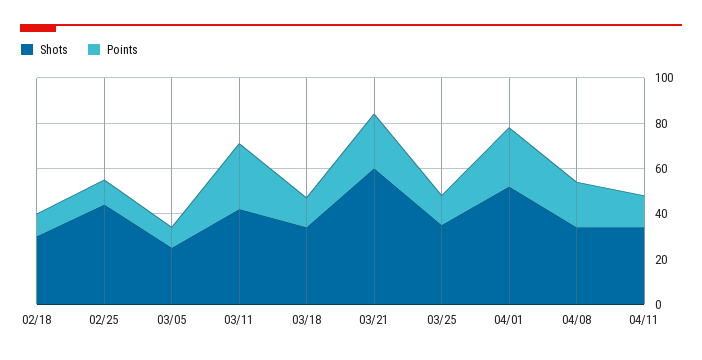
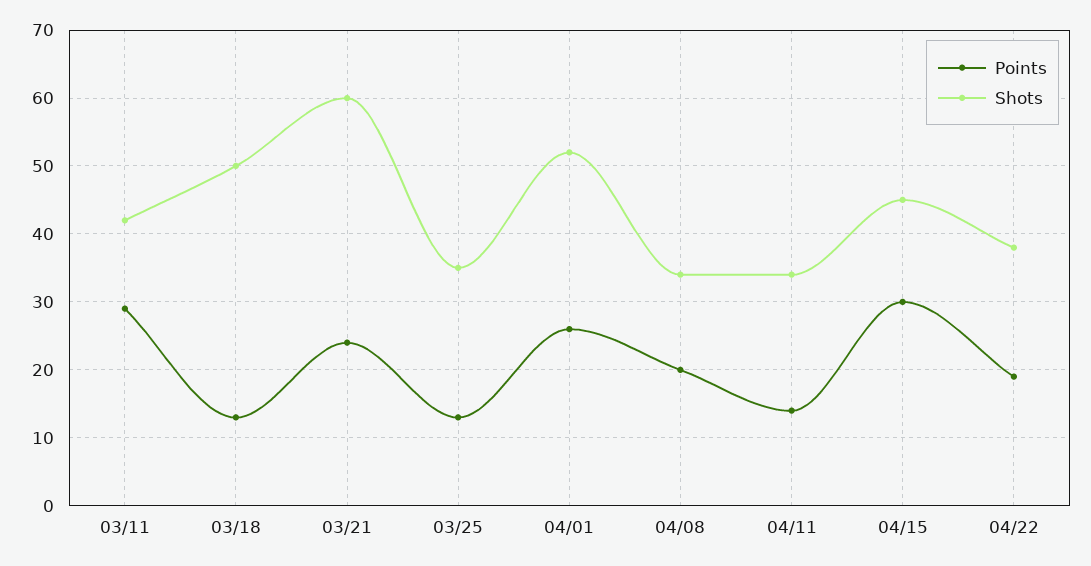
Shots, 02/18: 30 -> none
Points, 02/18: 10 -> none
Shots, 02/25: 45 -> none
Points, 02/25: 10 -> none
Shots, 03/05: 25 -> none
Points, 03/05: 10 -> none
Shots, 03/18: 35 -> 50
Points, 04/15: none -> 30
Shots, 04/15: none -> 45
Points, 04/22: none -> 19
Shots, 04/22: none -> 38

